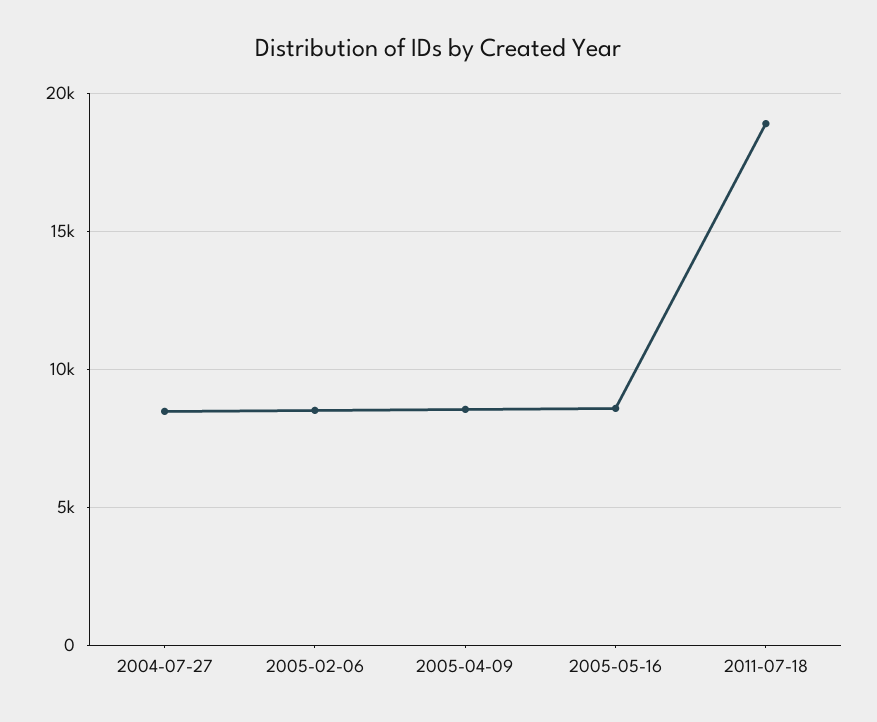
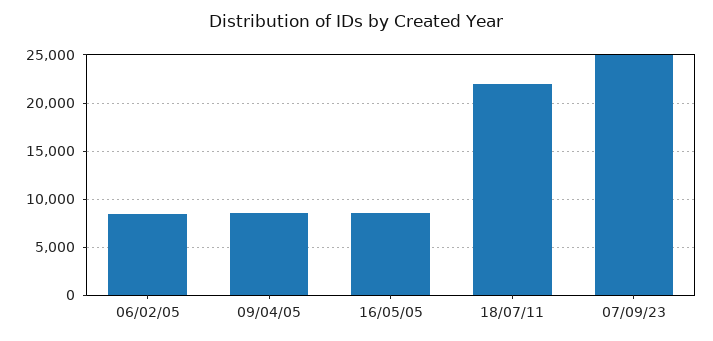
2004-07-27: 8500 -> none
2011-07-18: 19000 -> 22000
07/09/23: none -> 25000

